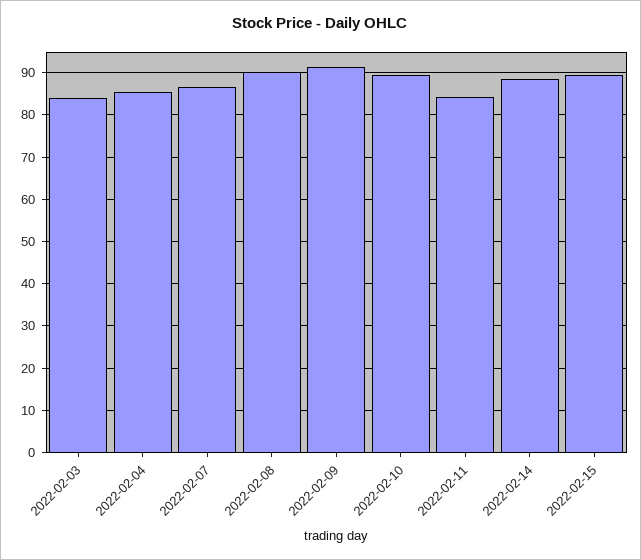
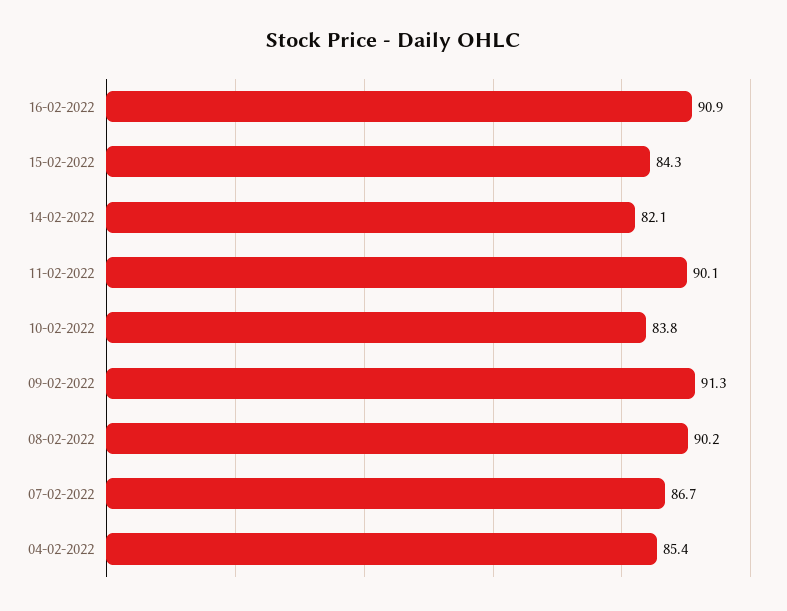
2022-02-03: 84 -> none
2022-02-10: 90 -> 83.8
2022-02-11: 84 -> 90.1
2022-02-14: 88 -> 82.1
2022-02-15: 90 -> 84.3
16-02-2022: none -> 90.9

